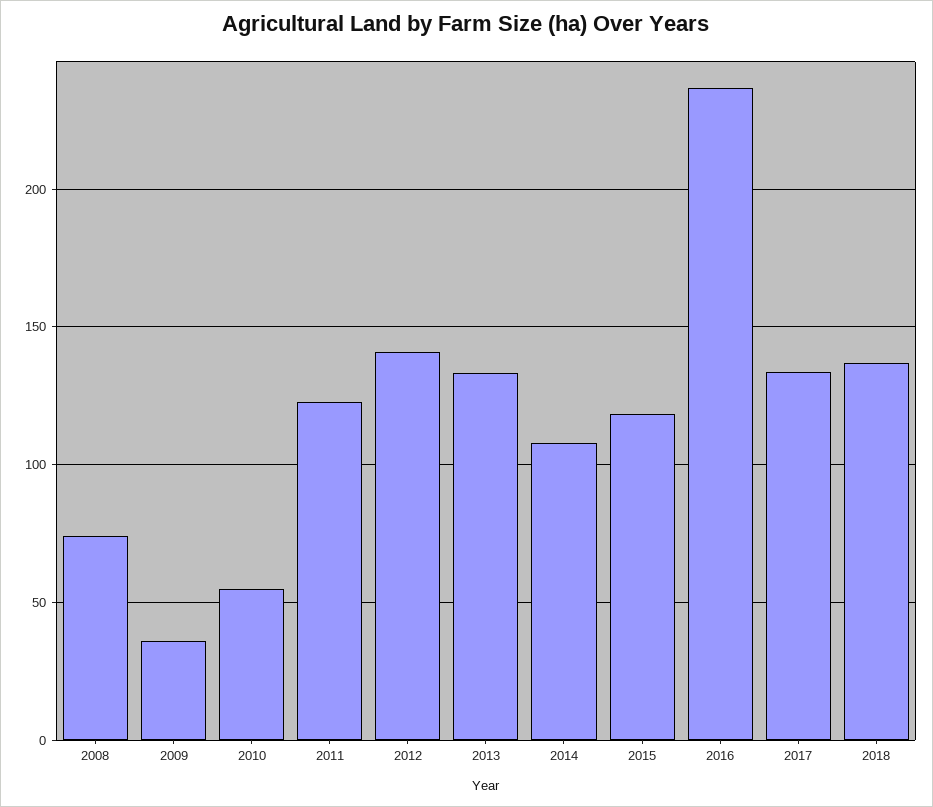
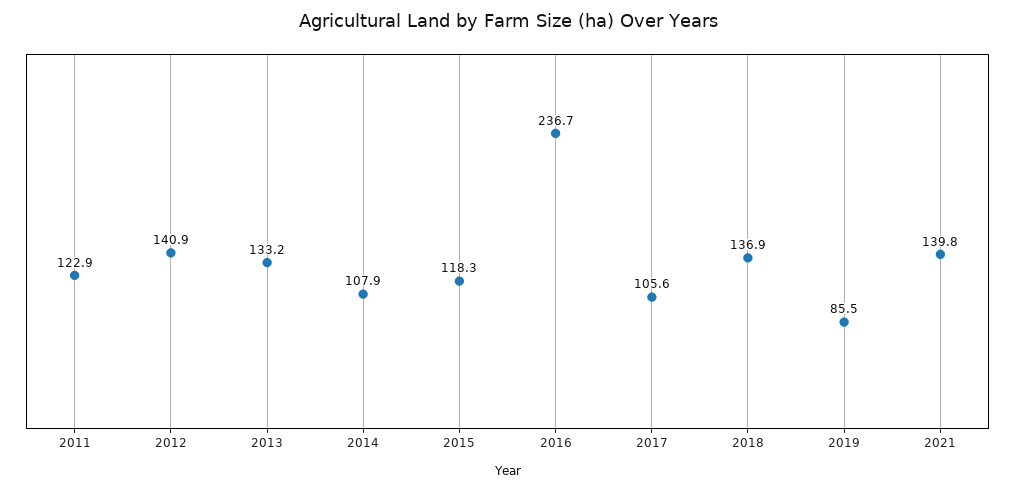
2008: 75 -> none
2009: 35 -> none
2010: 55 -> none
2017: 135 -> 105.6
2019: none -> 85.5
2021: none -> 139.8

